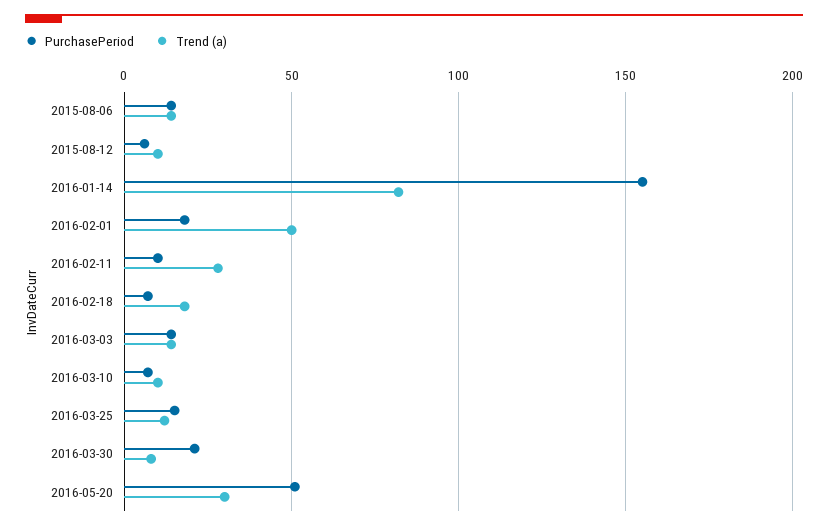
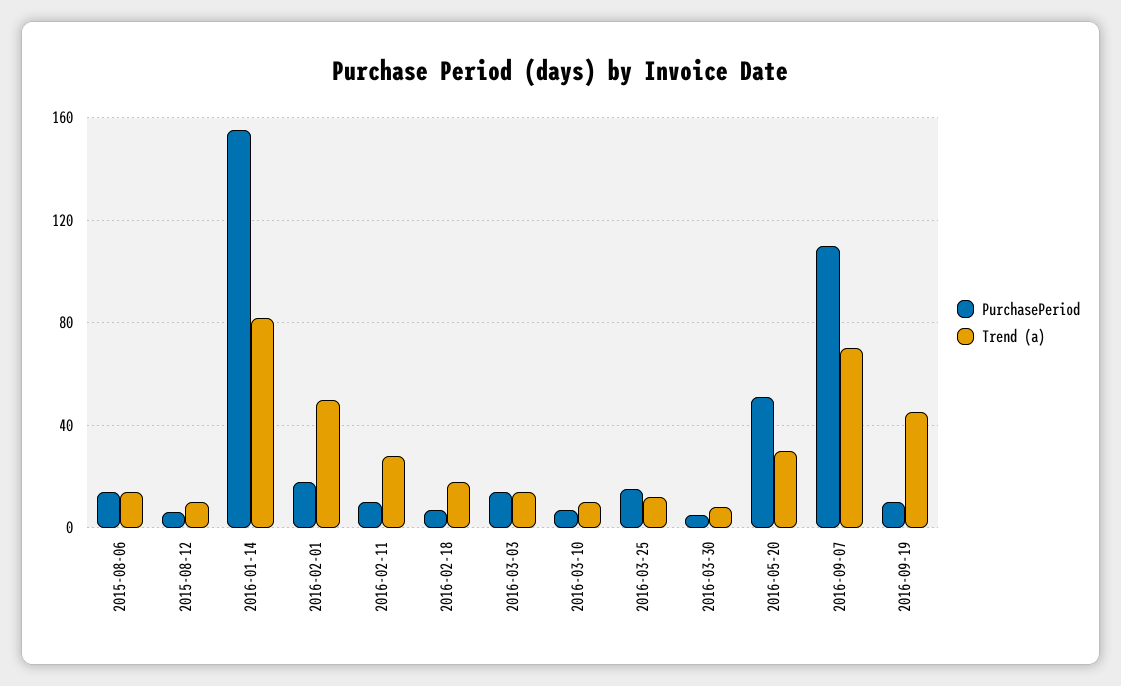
PurchasePeriod, 2016-03-30: 20 -> 5
PurchasePeriod, 2016-09-07: none -> 110
Trend (a), 2016-09-07: none -> 70
PurchasePeriod, 2016-09-19: none -> 10
Trend (a), 2016-09-19: none -> 45

